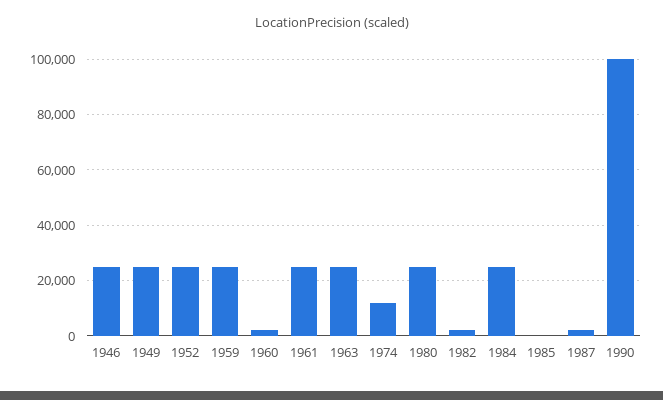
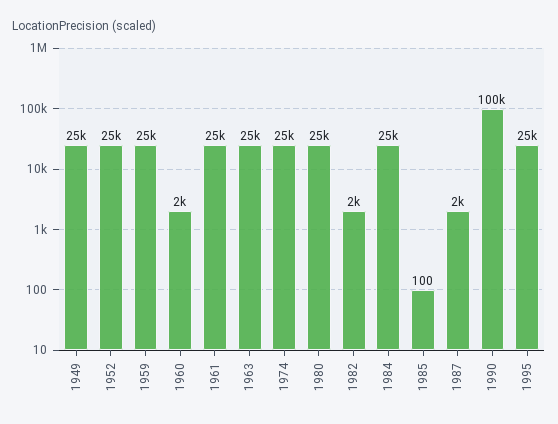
1946: 25000 -> none
1974: 12500 -> 25000
1995: none -> 25000

